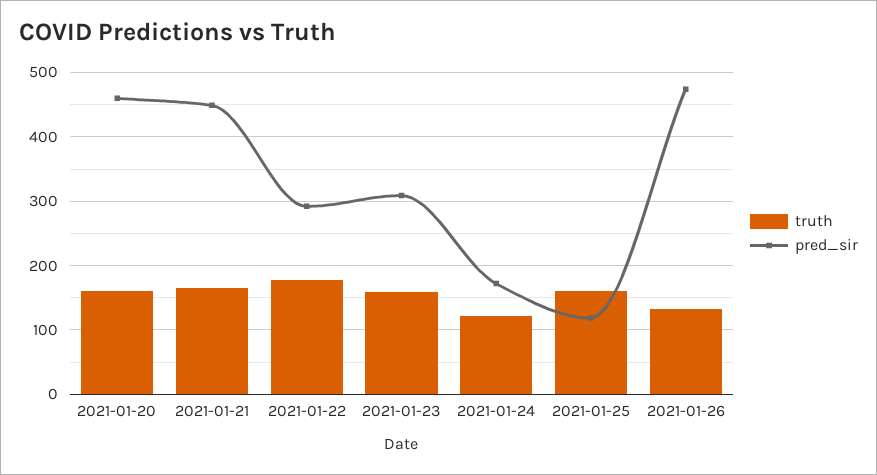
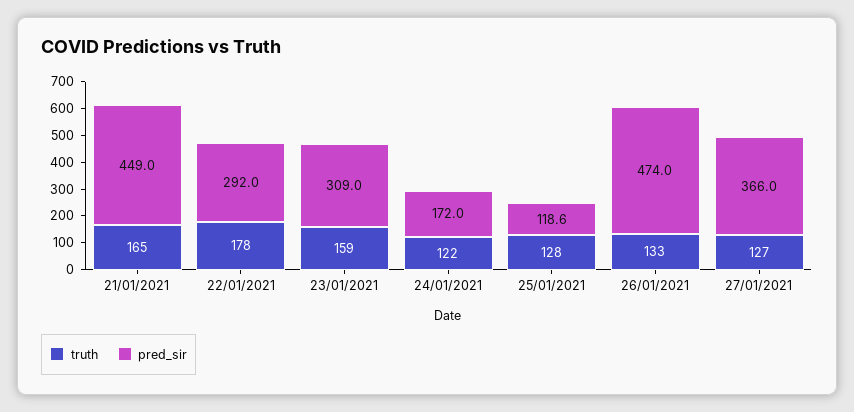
truth, 2021-01-20: 160 -> none
pred_sir, 2021-01-20: 460 -> none
truth, 2021-01-25: 160 -> 128
truth, 27/01/2021: none -> 127
pred_sir, 27/01/2021: none -> 366

